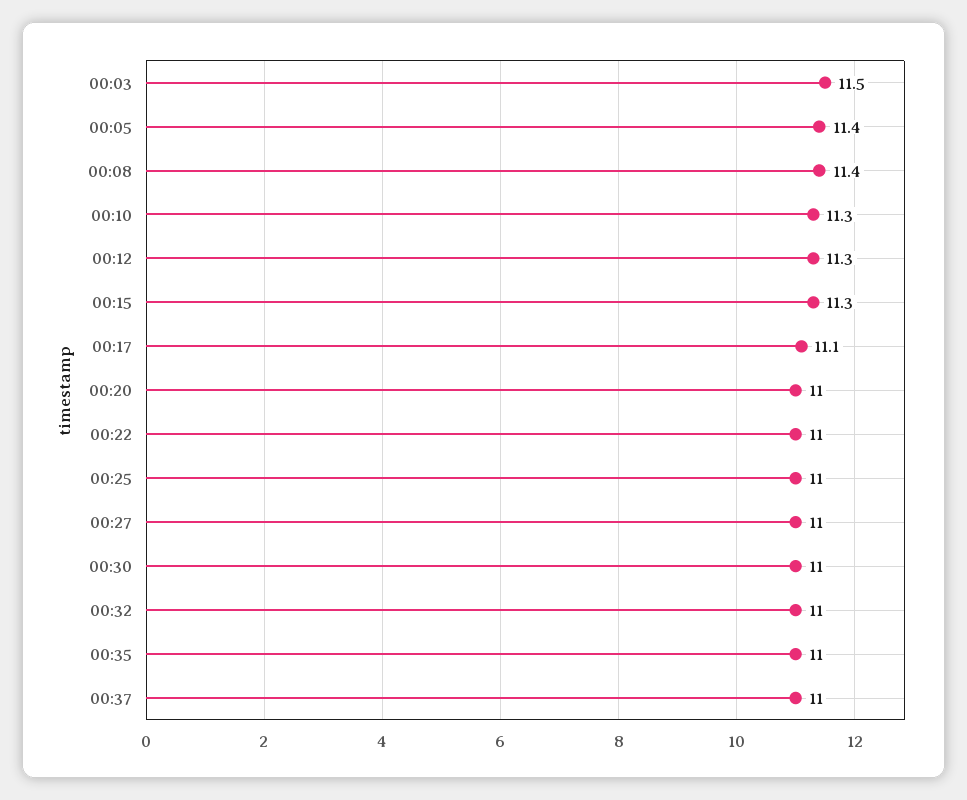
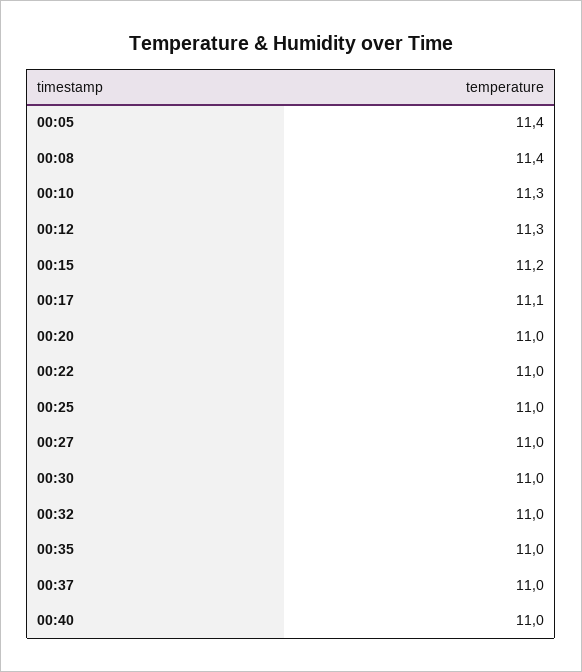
00:03: 11.5 -> none
00:15: 11.3 -> 11.2
00:40: none -> 11

